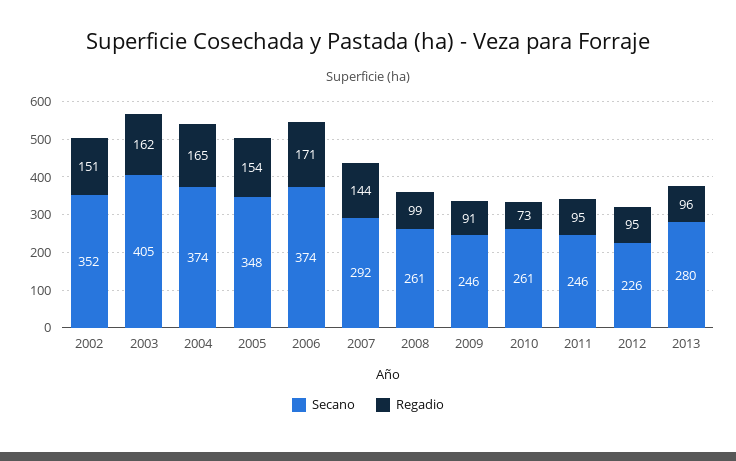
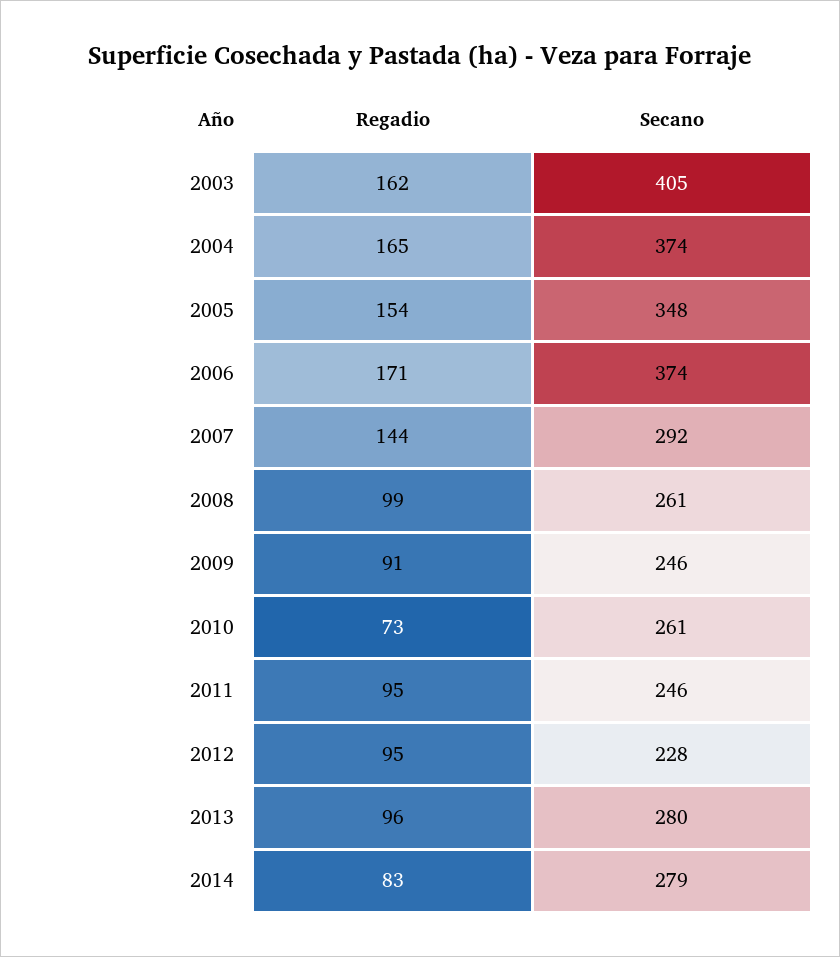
Secano, 2002: 352 -> none
Regadio, 2002: 151 -> none
Secano, 2012: 226 -> 228
Regadio, 2014: none -> 83
Secano, 2014: none -> 279

